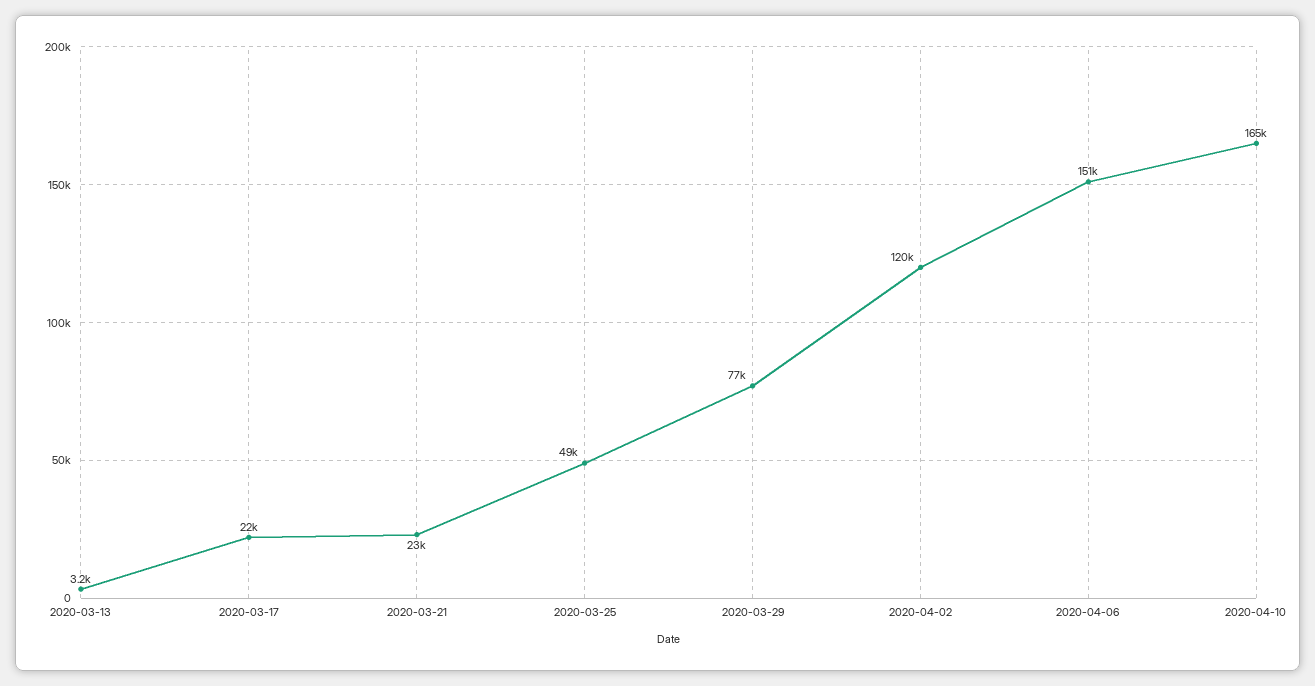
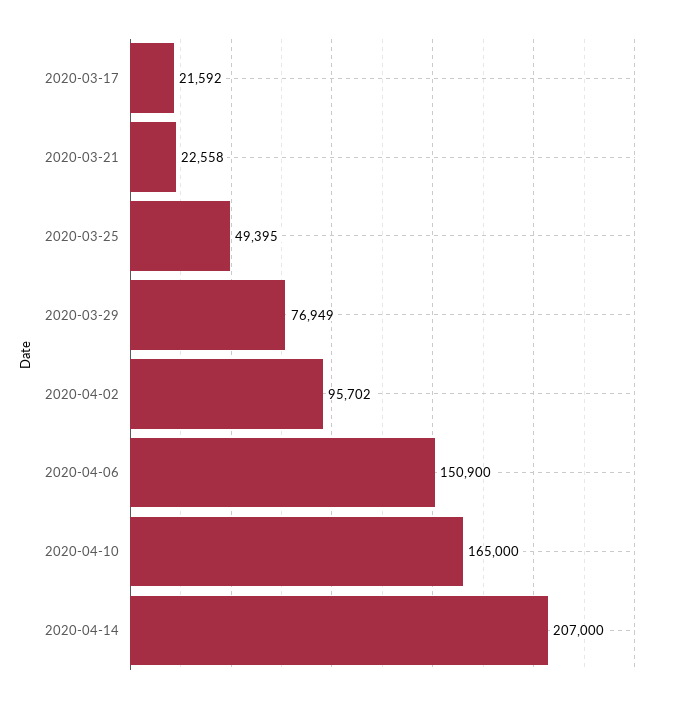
2020-03-13: 3200 -> none
2020-04-02: 120000 -> 95702
2020-04-14: none -> 207000

